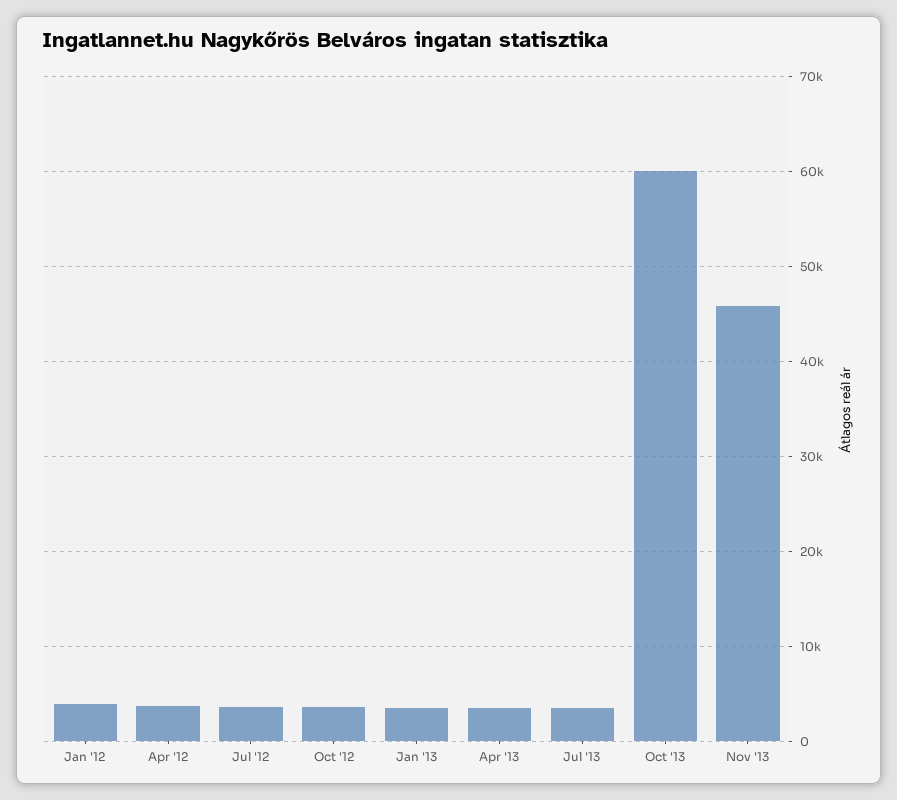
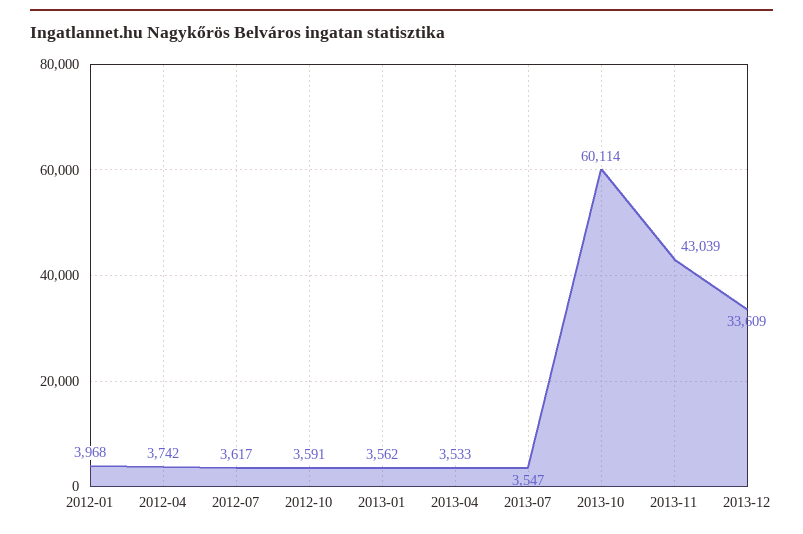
Nov '13: 46000 -> 43039
2013-12: none -> 33609

